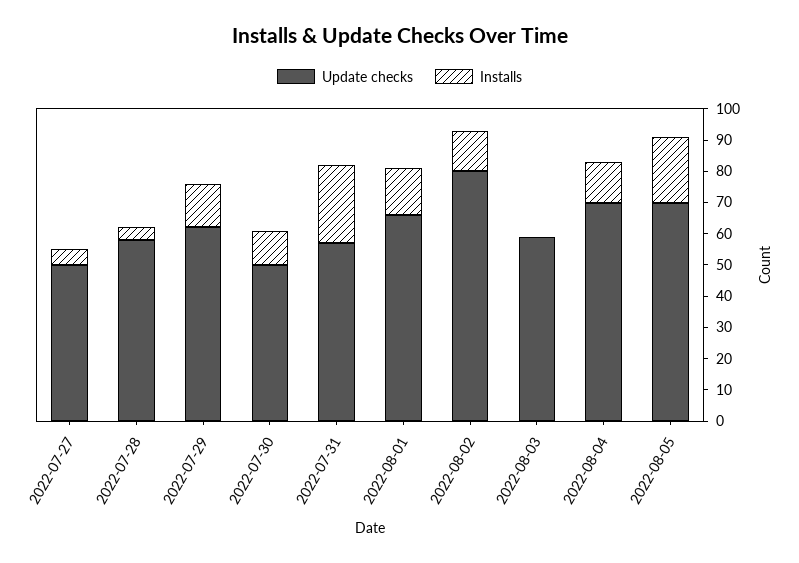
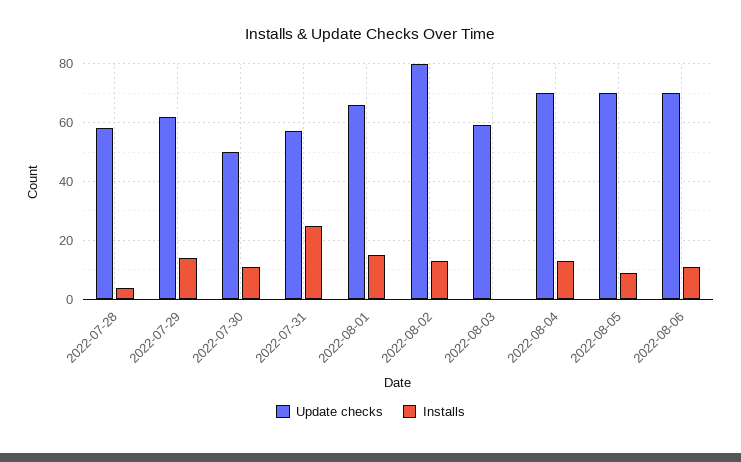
Update checks, 2022-07-27: 50 -> none
Installs, 2022-07-27: 5 -> none
Installs, 2022-08-05: 20 -> 10
Update checks, 2022-08-06: none -> 70
Installs, 2022-08-06: none -> 10

